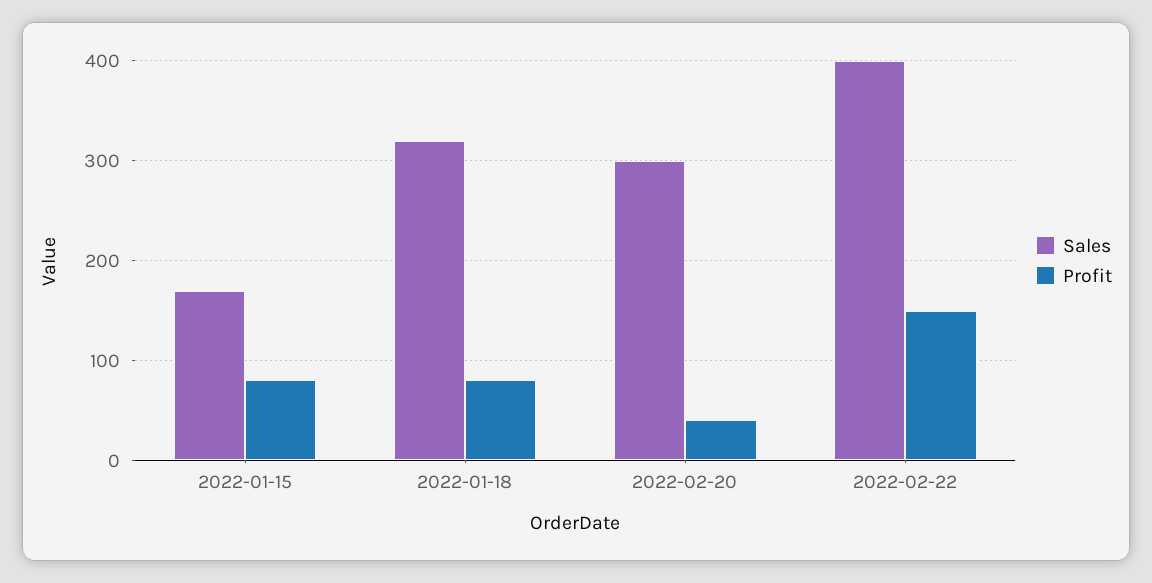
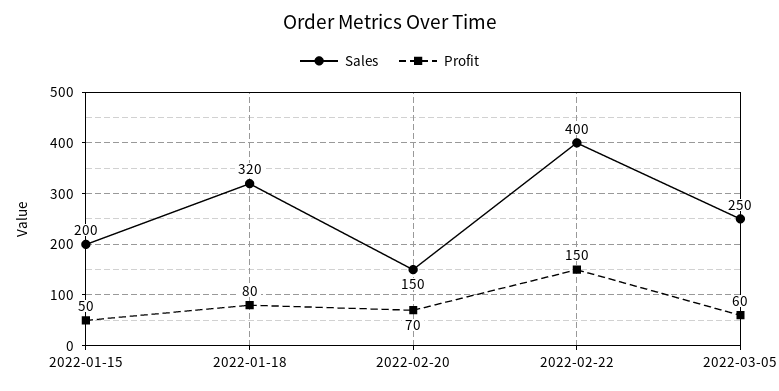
Sales, 2022-01-15: 170 -> 200
Profit, 2022-01-15: 80 -> 50
Sales, 2022-02-20: 300 -> 150
Profit, 2022-02-20: 40 -> 70
Sales, 2022-03-05: none -> 250
Profit, 2022-03-05: none -> 60

